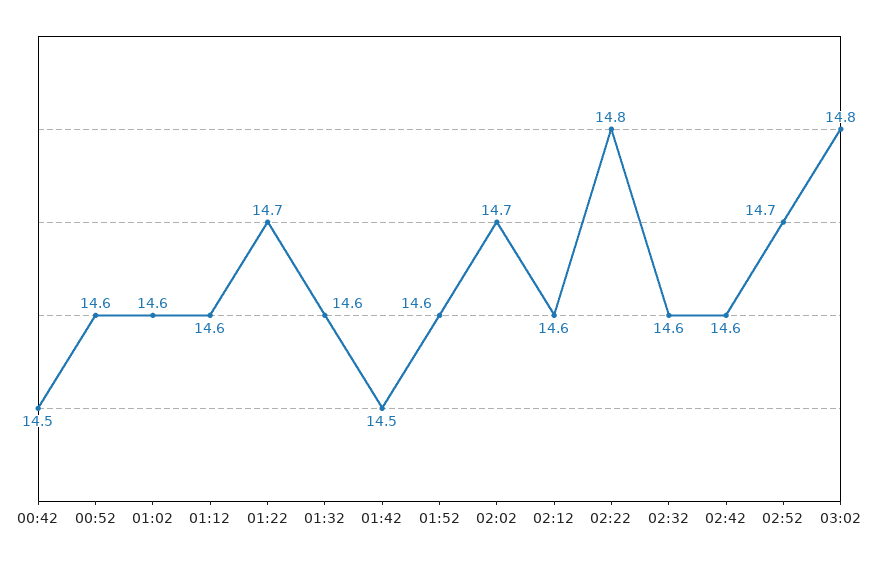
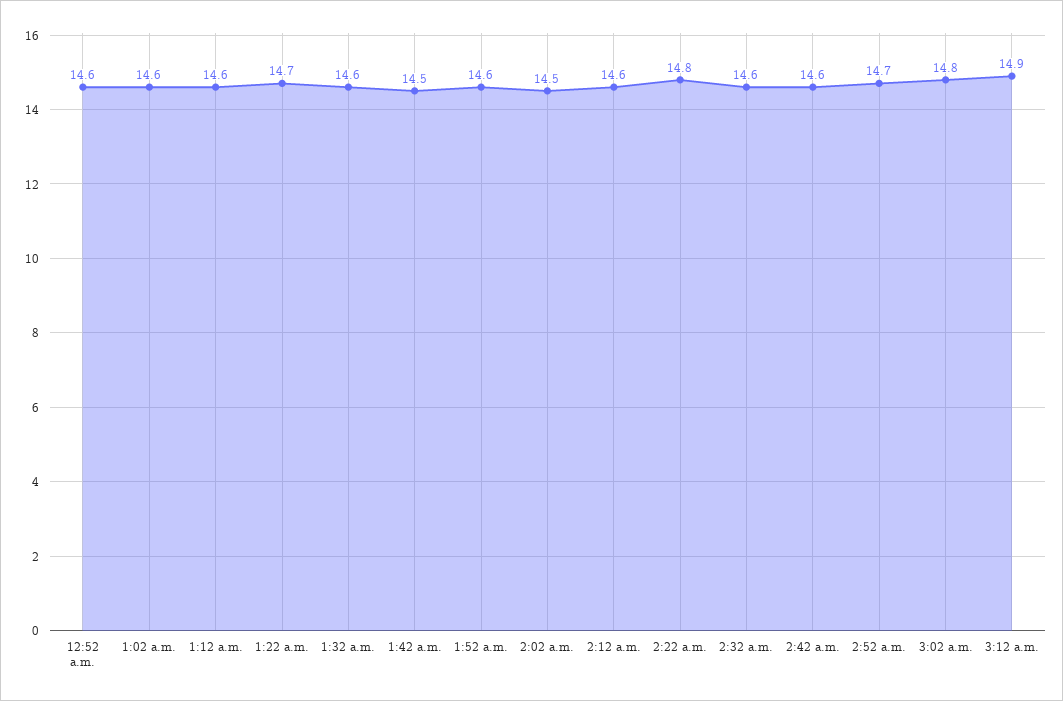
00:42: 14.5 -> none
02:02: 14.7 -> 14.5
3:12 a.m.: none -> 14.9

